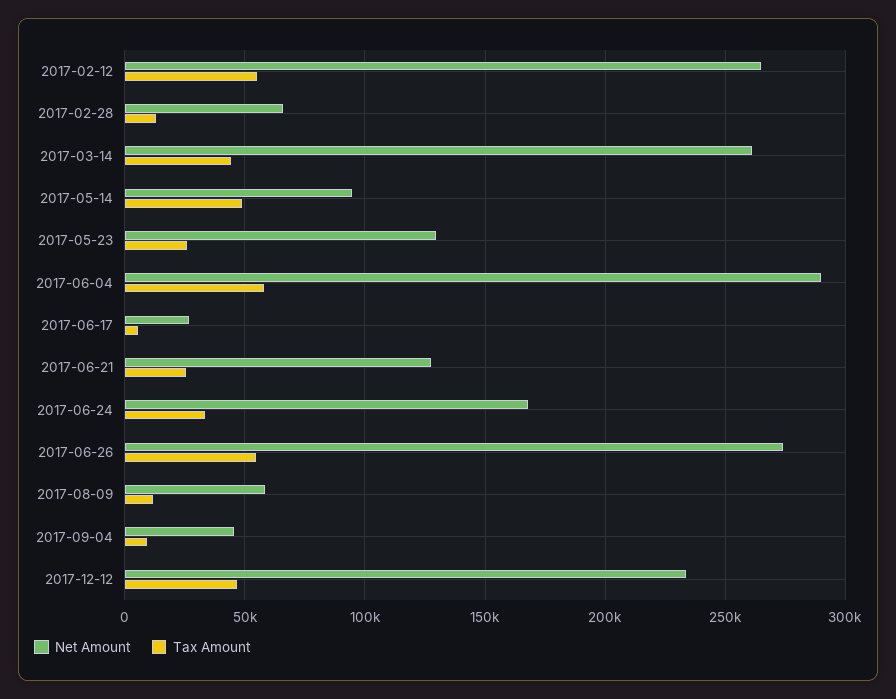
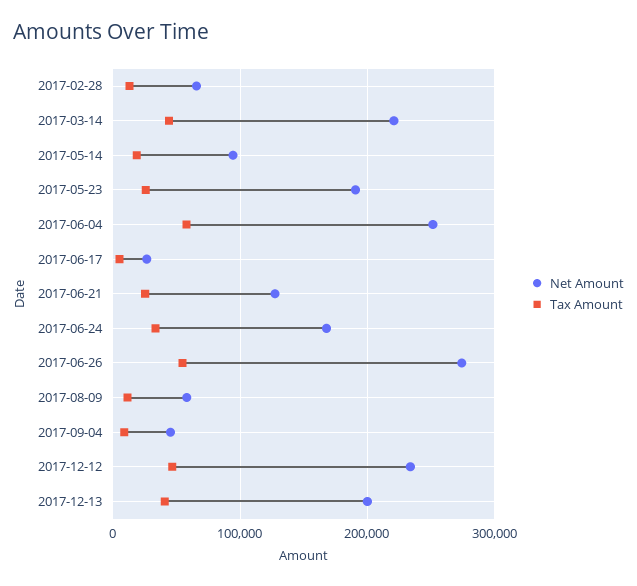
Net Amount, 2017-02-12: 265000 -> none
Tax Amount, 2017-02-12: 55000 -> none
Net Amount, 2017-03-14: 260000 -> 220000
Tax Amount, 2017-05-14: 50000 -> 20000
Net Amount, 2017-05-23: 130000 -> 190000
Net Amount, 2017-06-04: 290000 -> 250000
Net Amount, 2017-12-13: none -> 200000
Tax Amount, 2017-12-13: none -> 40000

